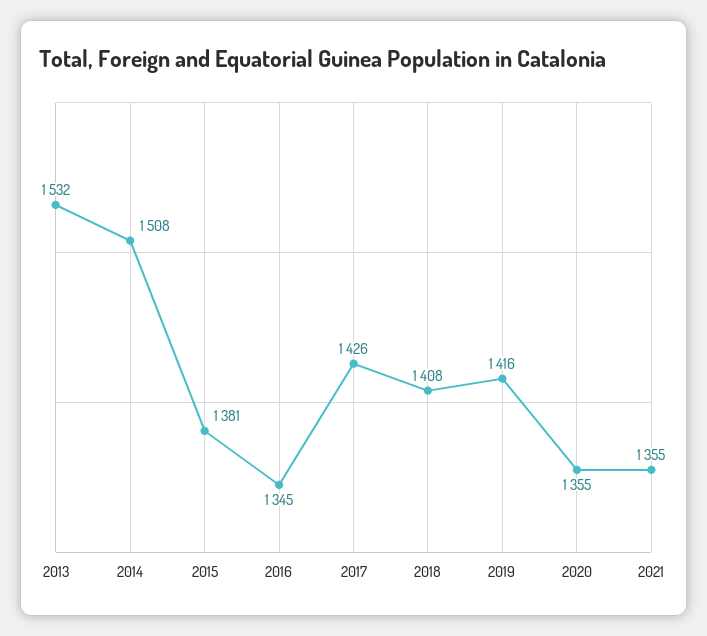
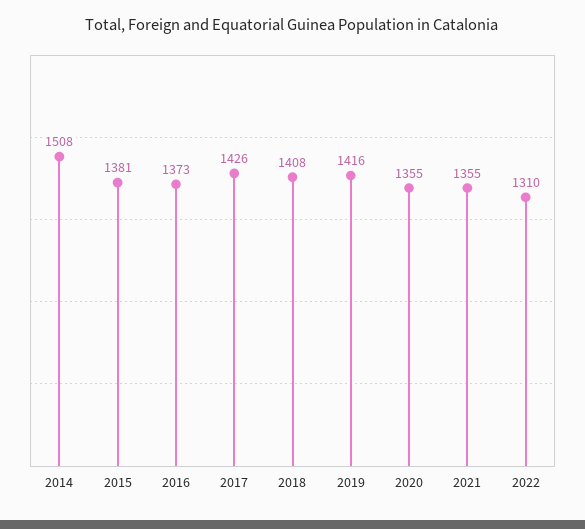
2013: 1532 -> none
2016: 1345 -> 1373
2022: none -> 1310

